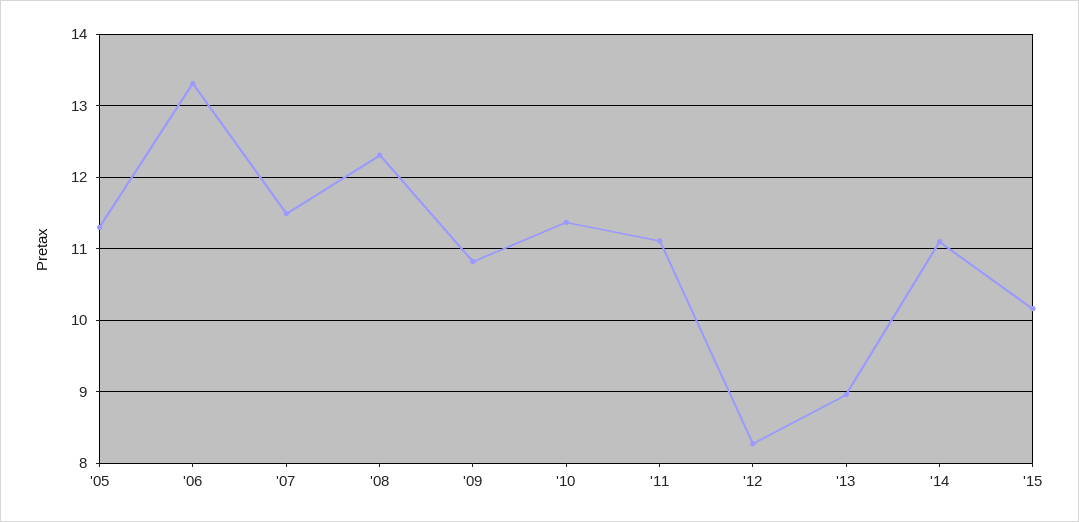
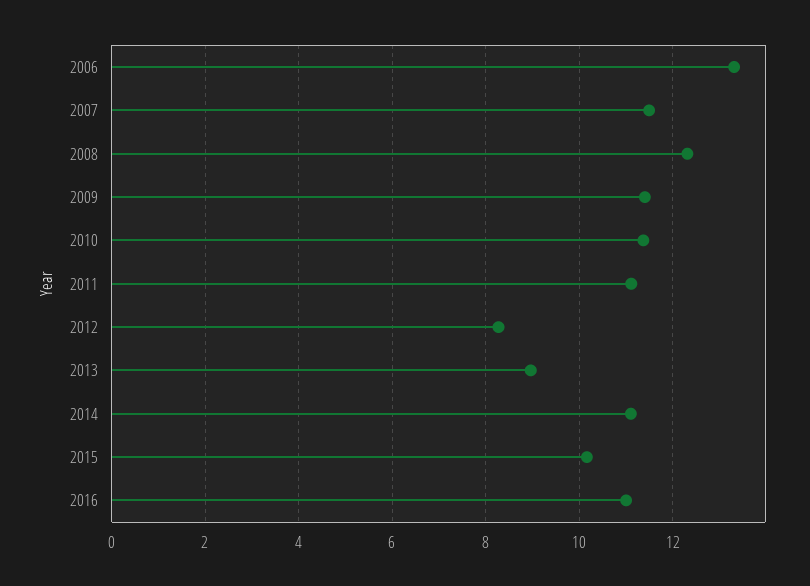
'05: 11.3 -> none
'09: 10.8 -> 11.4
2016: none -> 11

